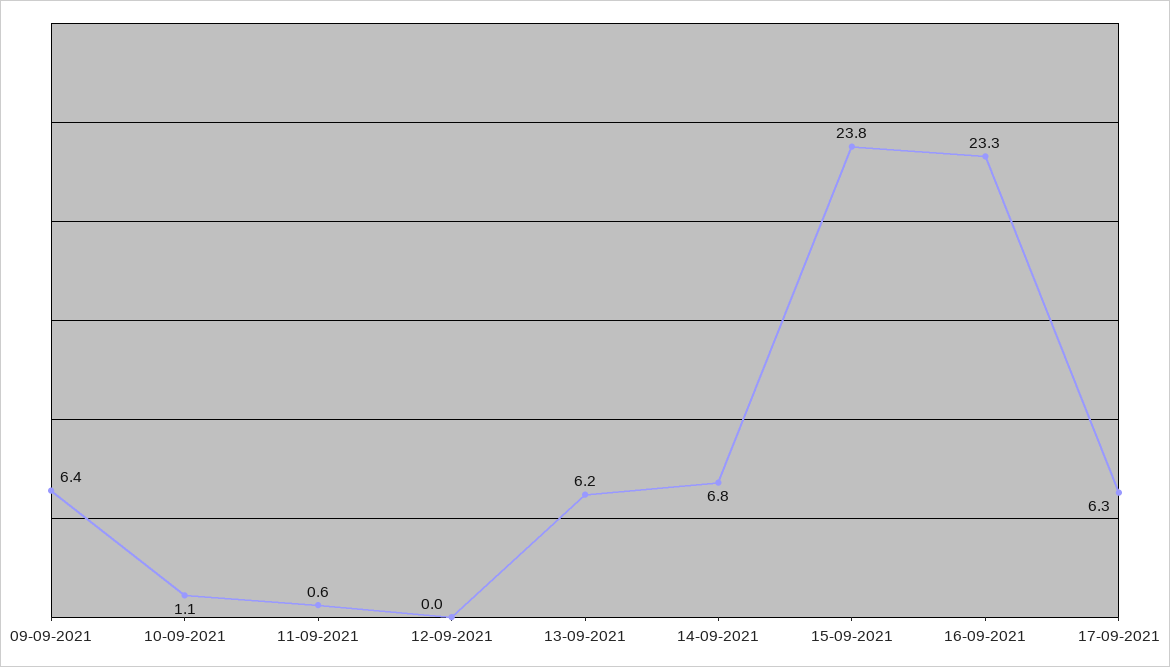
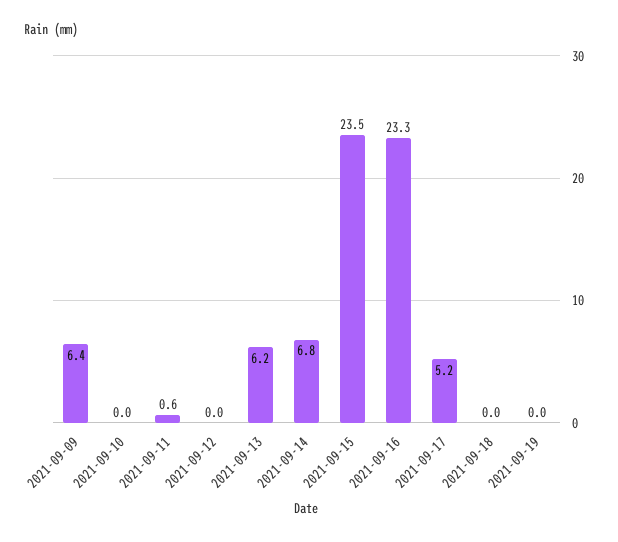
10-09-2021: 1.1 -> 0
15-09-2021: 23.8 -> 23.5
17-09-2021: 6.3 -> 5.2
2021-09-18: none -> 0
2021-09-19: none -> 0

